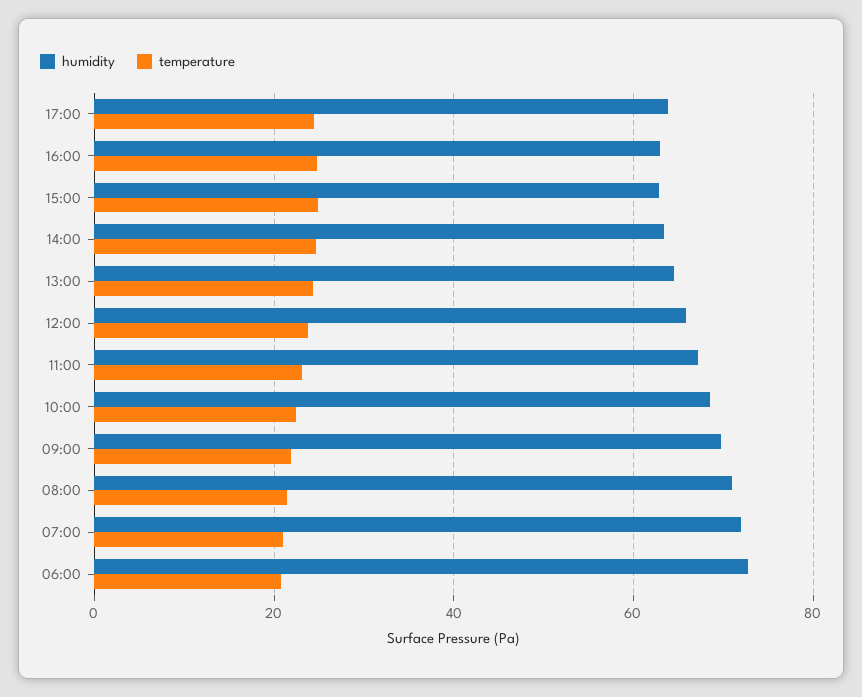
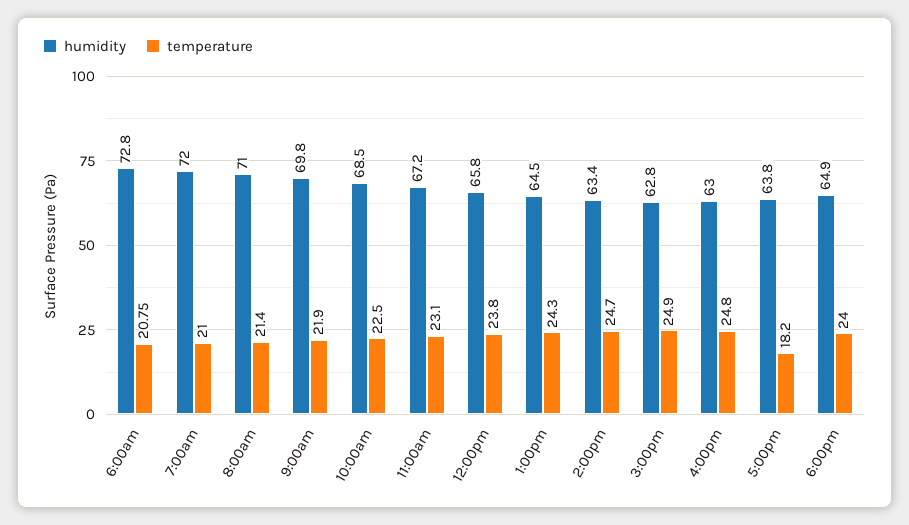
temperature, 17:00: 24 -> 18.2
humidity, 6:00pm: none -> 64.9
temperature, 6:00pm: none -> 24

